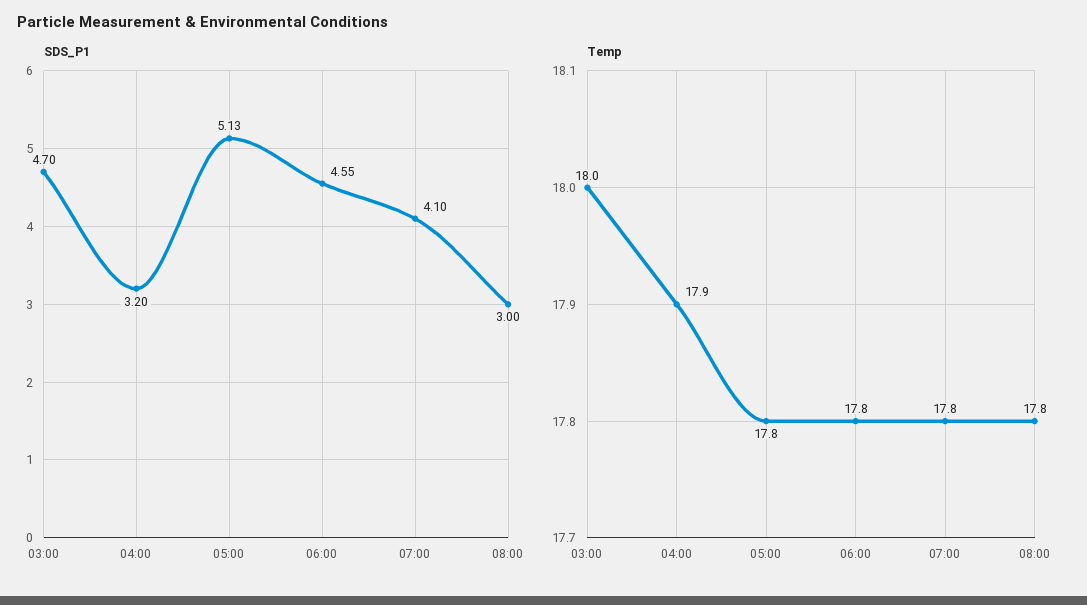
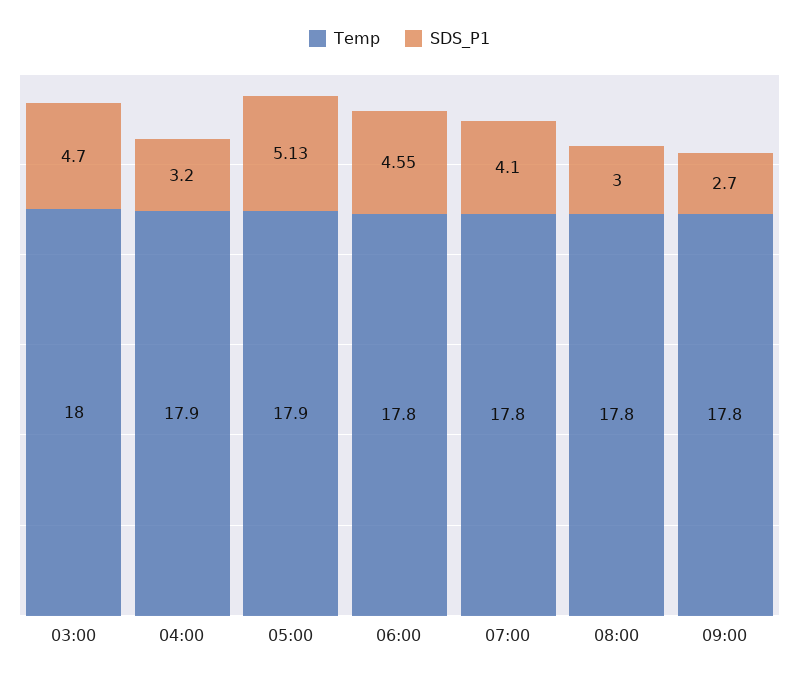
Temp, 05:00: 17.8 -> 17.9
Temp, 09:00: none -> 17.8
SDS_P1, 09:00: none -> 2.7

